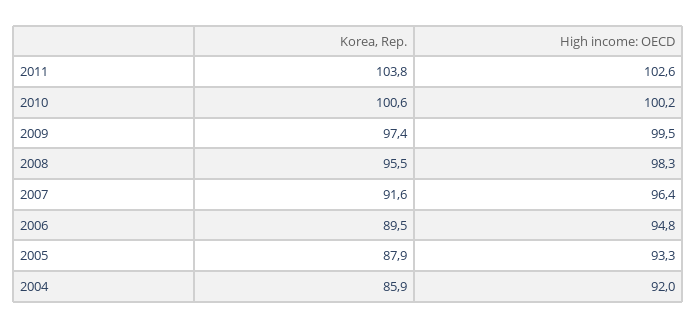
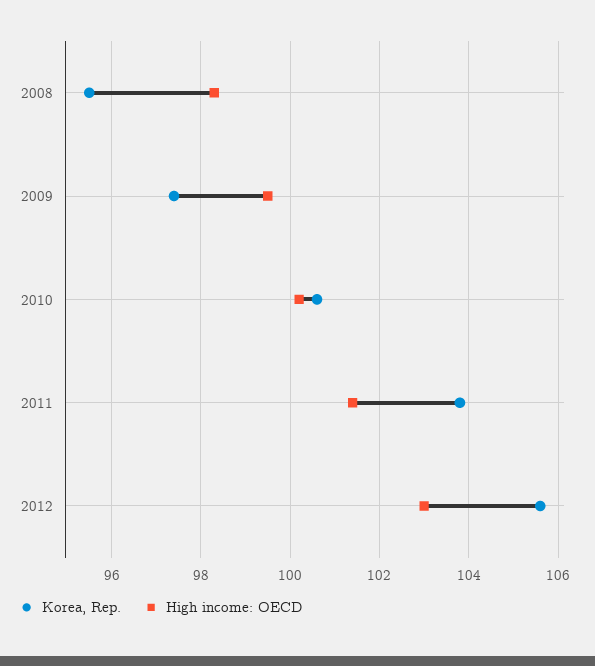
High income: OECD, 2011: 102.6 -> 101.5
Korea, Rep., 2007: 91.6 -> none
High income: OECD, 2007: 96.4 -> none
Korea, Rep., 2006: 89.5 -> none
High income: OECD, 2006: 94.8 -> none
Korea, Rep., 2005: 87.9 -> none
High income: OECD, 2005: 93.3 -> none
Korea, Rep., 2004: 85.9 -> none
High income: OECD, 2004: 92 -> none
Korea, Rep., 2012: none -> 105.5
High income: OECD, 2012: none -> 103

